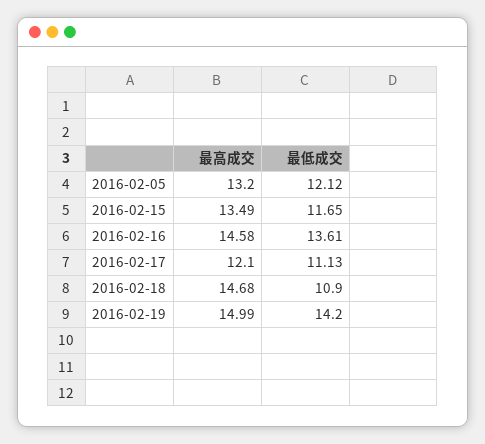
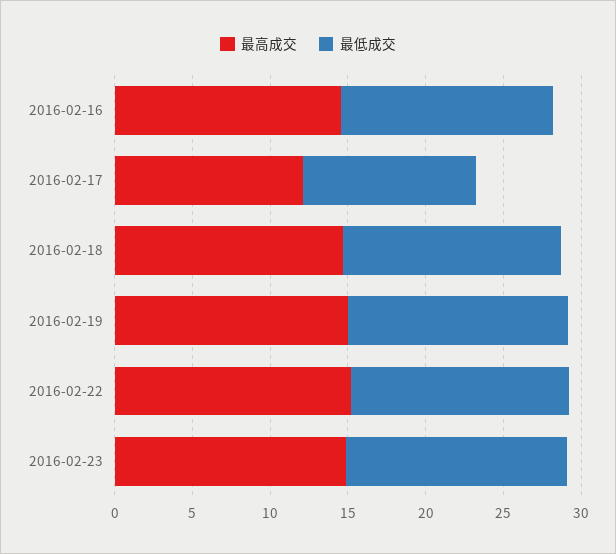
最高成交, 2016-02-05: 13.2 -> none
最低成交, 2016-02-05: 12.12 -> none
最高成交, 2016-02-15: 13.49 -> none
最低成交, 2016-02-15: 11.65 -> none
最低成交, 2016-02-18: 10.9 -> 14
最高成交, 2016-02-22: none -> 15
最低成交, 2016-02-22: none -> 14
最高成交, 2016-02-23: none -> 15
最低成交, 2016-02-23: none -> 14

